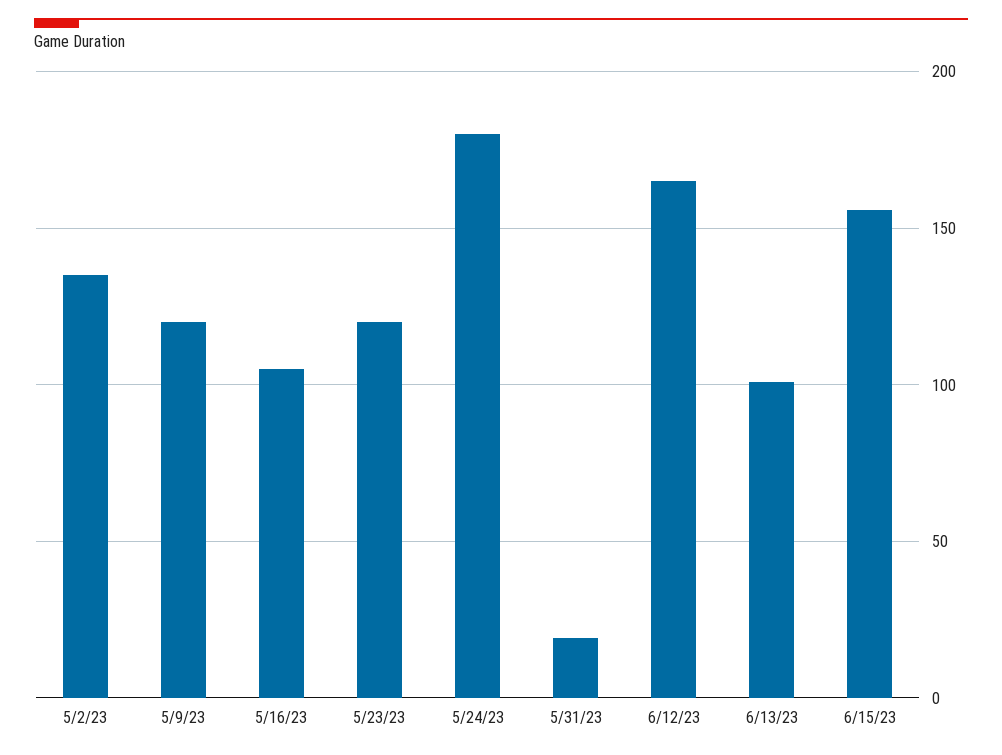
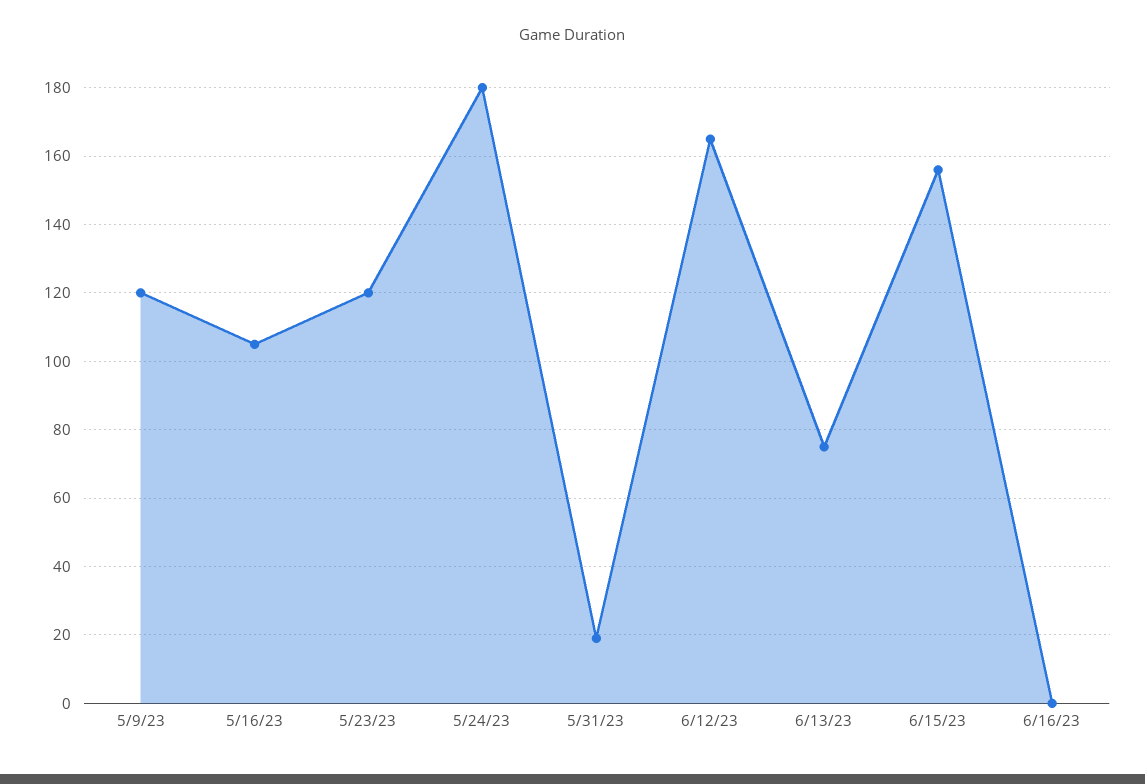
5/2/23: 135 -> none
6/13/23: 100 -> 75
6/16/23: none -> 0

